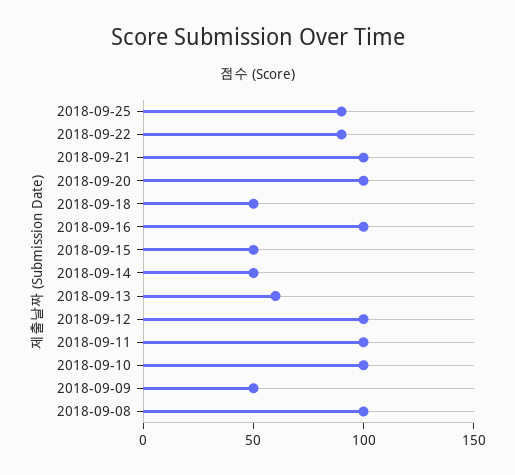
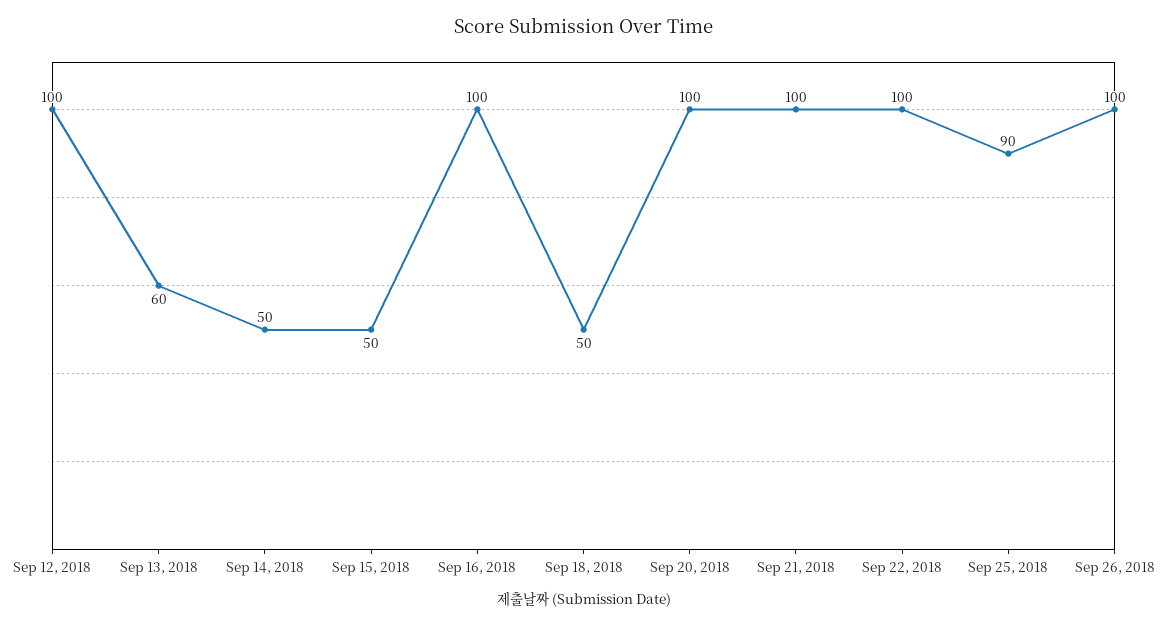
2018-09-22: 90 -> 100
2018-09-11: 100 -> none
2018-09-10: 100 -> none
2018-09-09: 50 -> none
2018-09-08: 100 -> none
Sep 26, 2018: none -> 100

